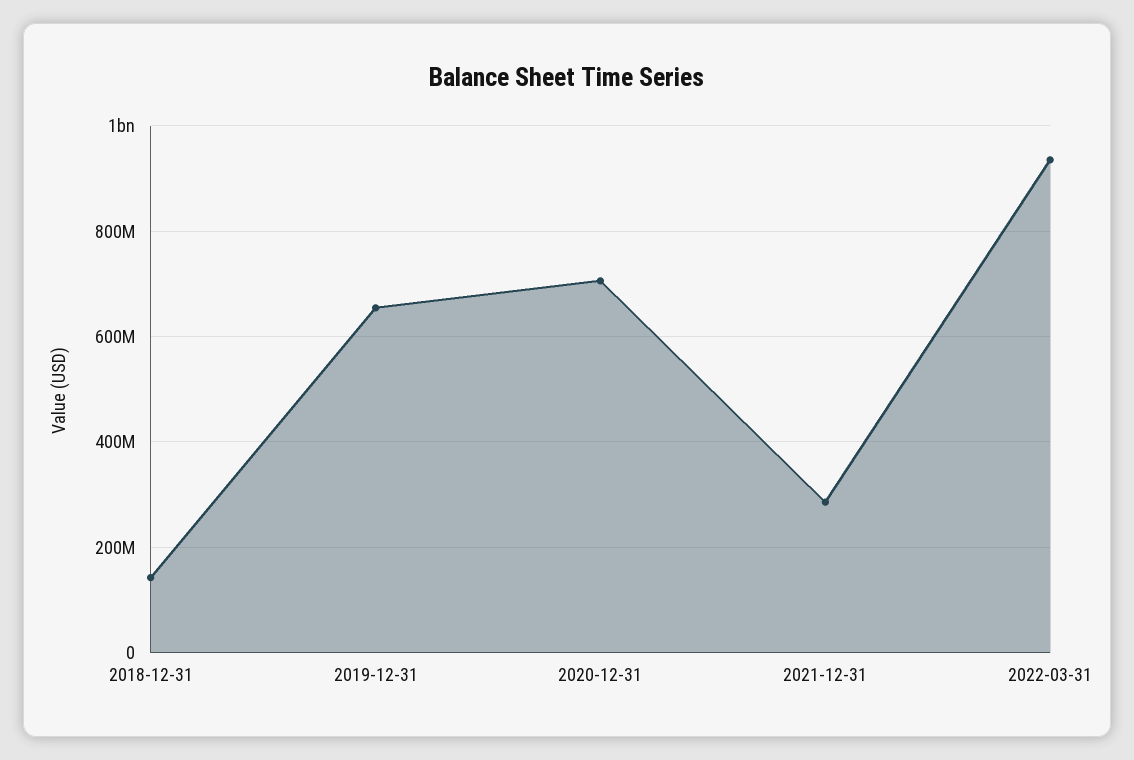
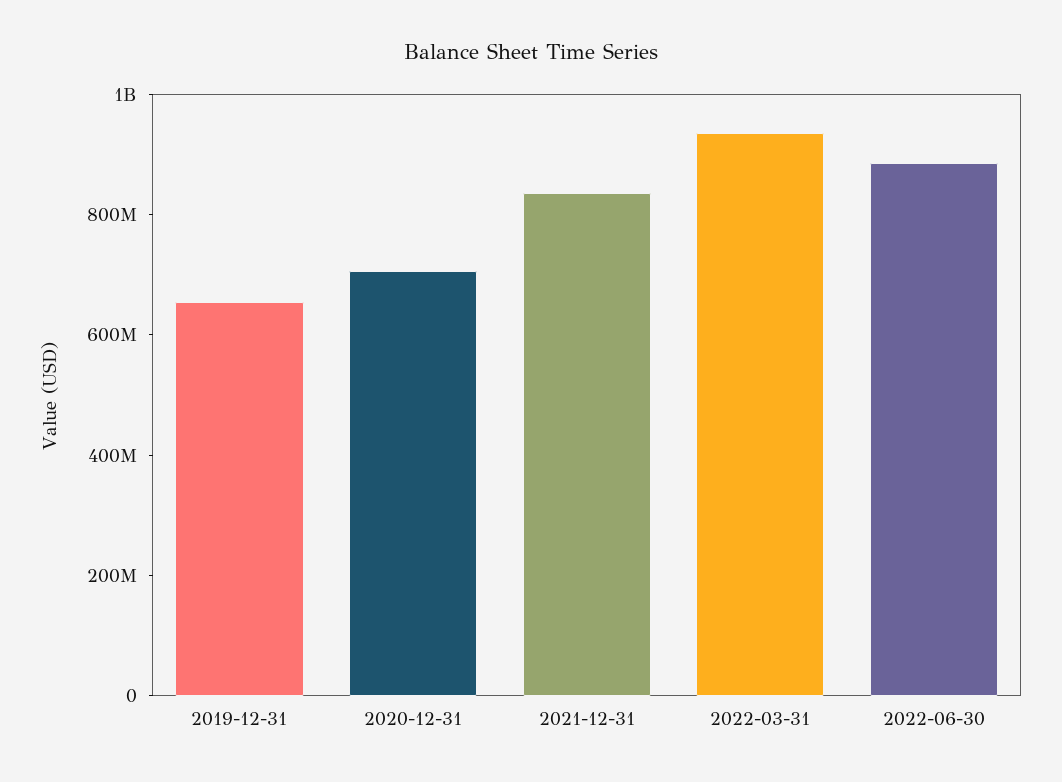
2018-12-31: 140000000 -> none
2021-12-31: 280000000 -> 850000000
2022-06-30: none -> 900000000

